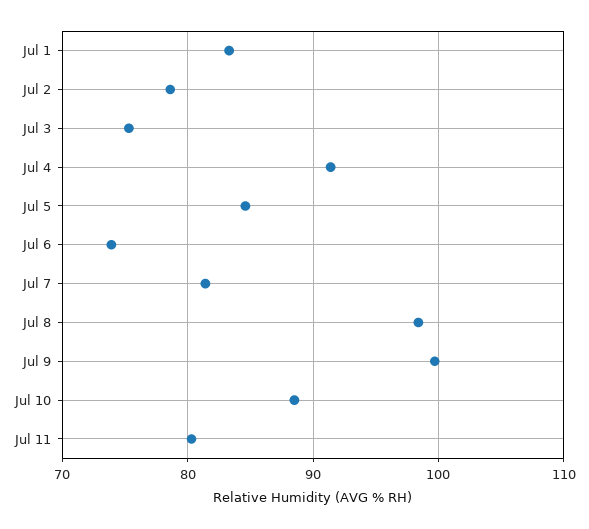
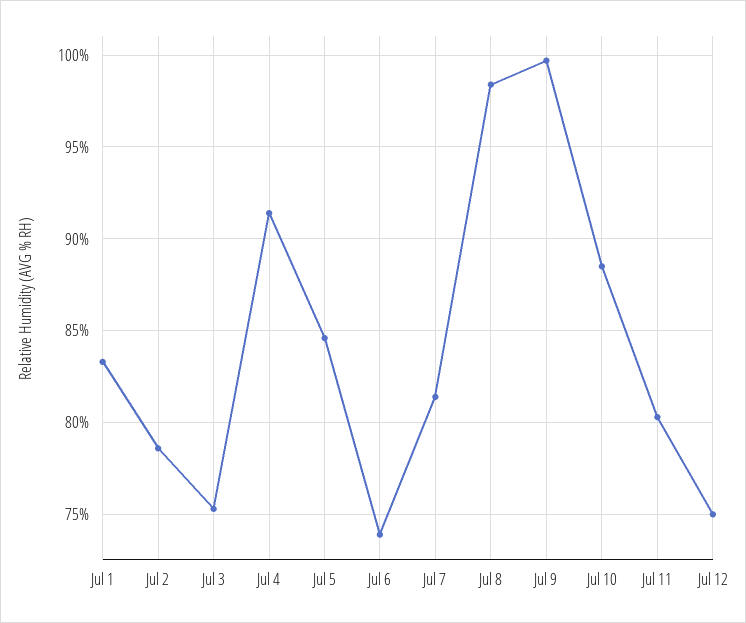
Jul 12: none -> 75

